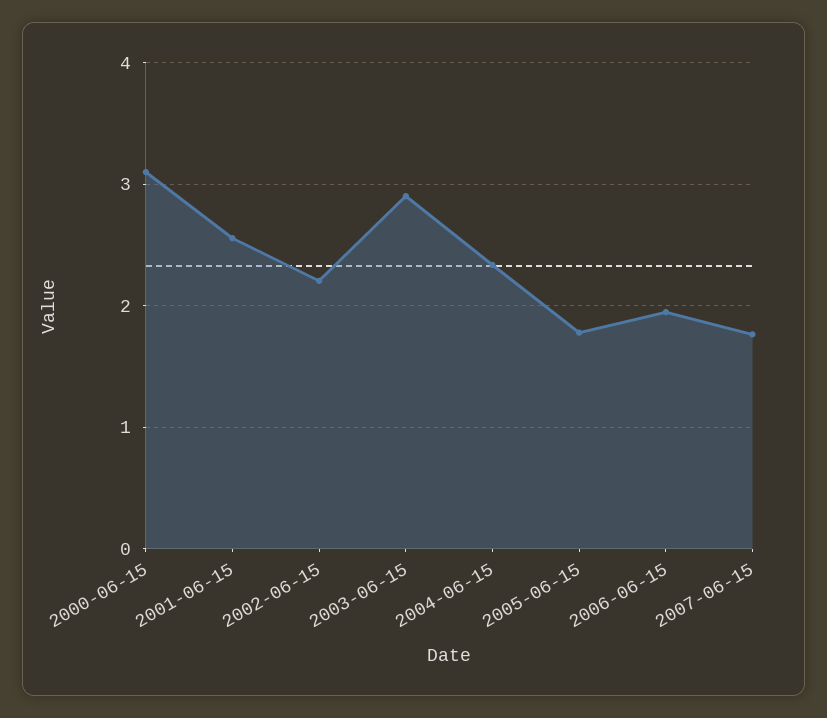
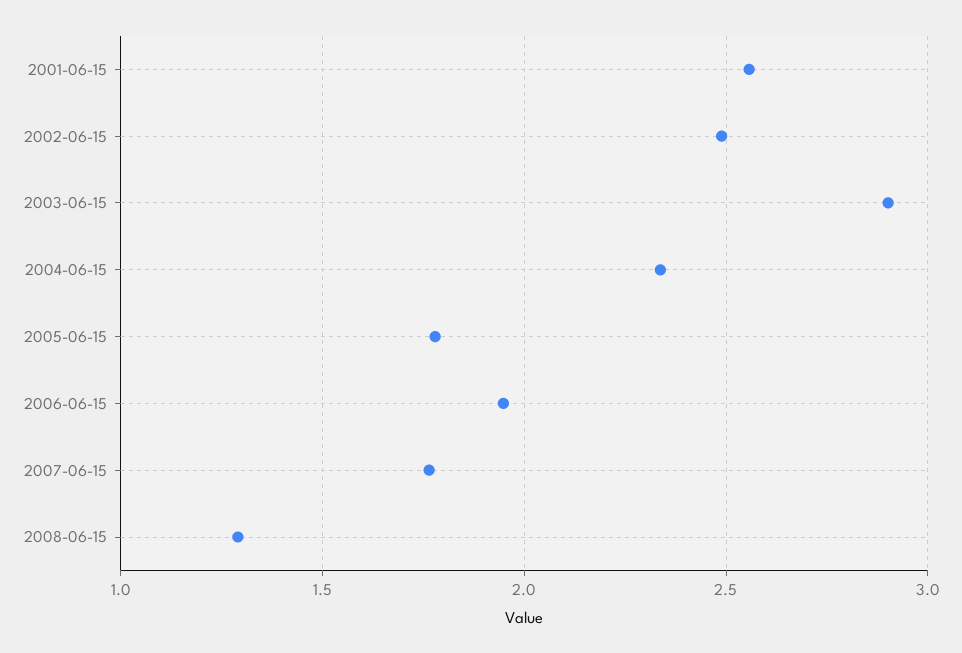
2000-06-15: 3.1 -> none
2002-06-15: 2.2 -> 2.5
2008-06-15: none -> 1.3

